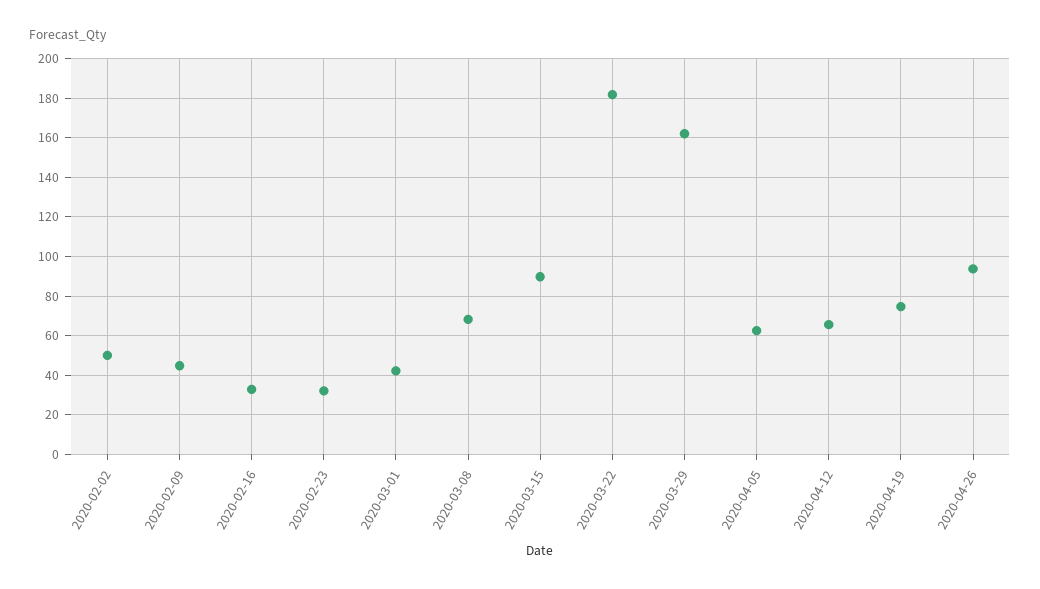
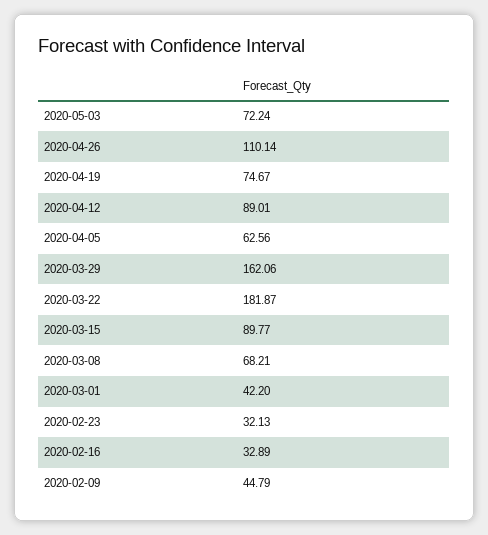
2020-02-02: 50 -> none
2020-04-12: 65 -> 89.01
2020-04-26: 95 -> 110.14
2020-05-03: none -> 72.24

